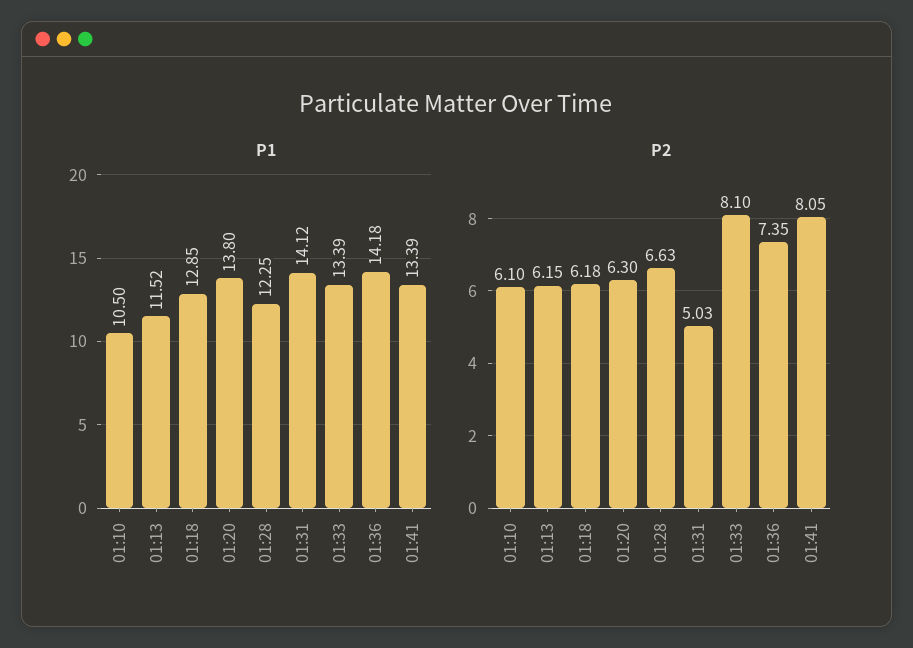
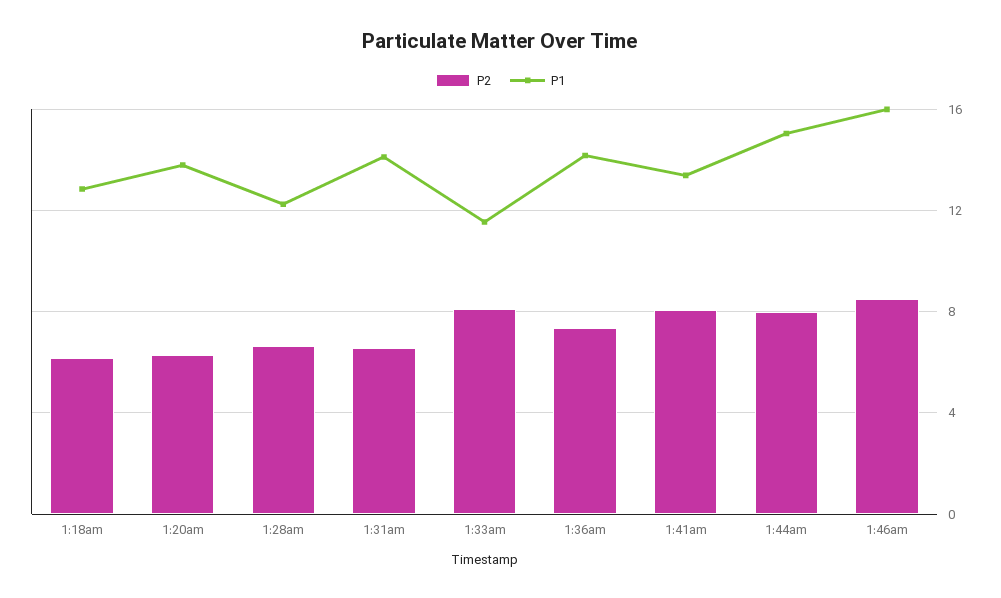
P1, 01:10: 10.5 -> none
P1, 01:13: 11.52 -> none
P1, 01:33: 13.39 -> 11.5
P2, 01:10: 6.1 -> none
P2, 01:13: 6.15 -> none
P2, 01:31: 5.03 -> 6.5
P2, 1:44am: none -> 8
P1, 1:44am: none -> 15
P2, 1:46am: none -> 8.5
P1, 1:46am: none -> 16

